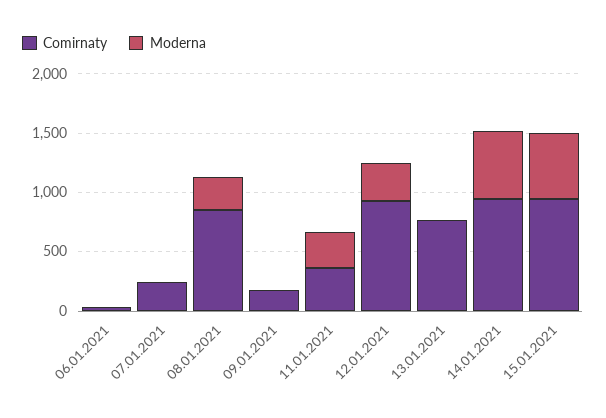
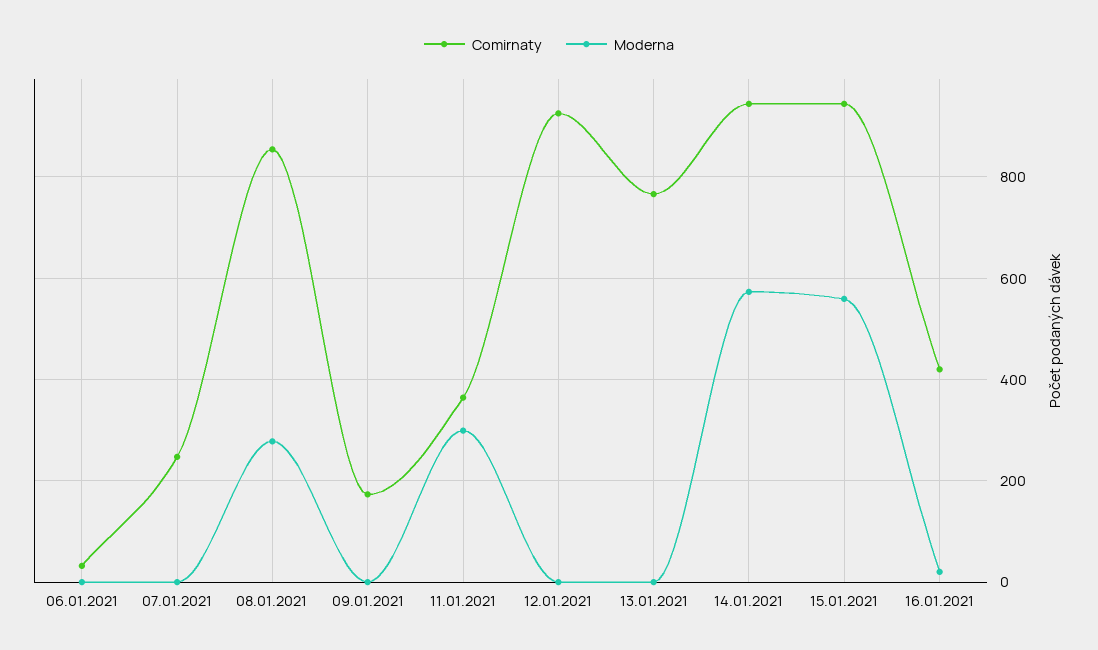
Moderna, 12.01.2021: 300 -> 0
Comirnaty, 16.01.2021: none -> 420
Moderna, 16.01.2021: none -> 20

